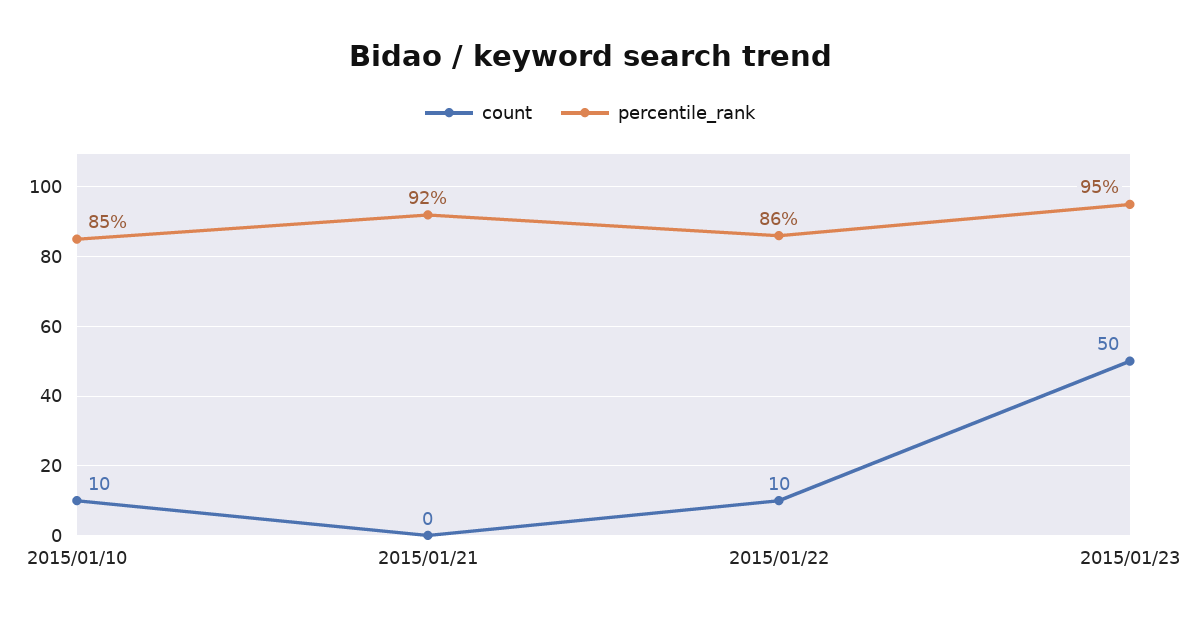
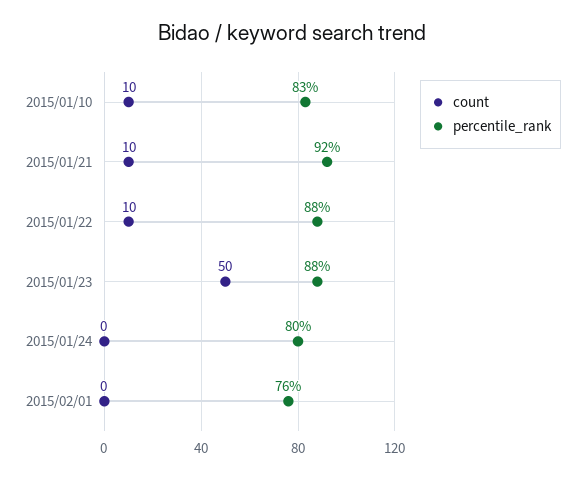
percentile_rank, 2015/01/10: 85 -> 83
count, 2015/01/21: 0 -> 10
percentile_rank, 2015/01/22: 86 -> 88
percentile_rank, 2015/01/23: 95 -> 88
count, 2015/01/24: none -> 0
percentile_rank, 2015/01/24: none -> 80
count, 2015/02/01: none -> 0
percentile_rank, 2015/02/01: none -> 76

